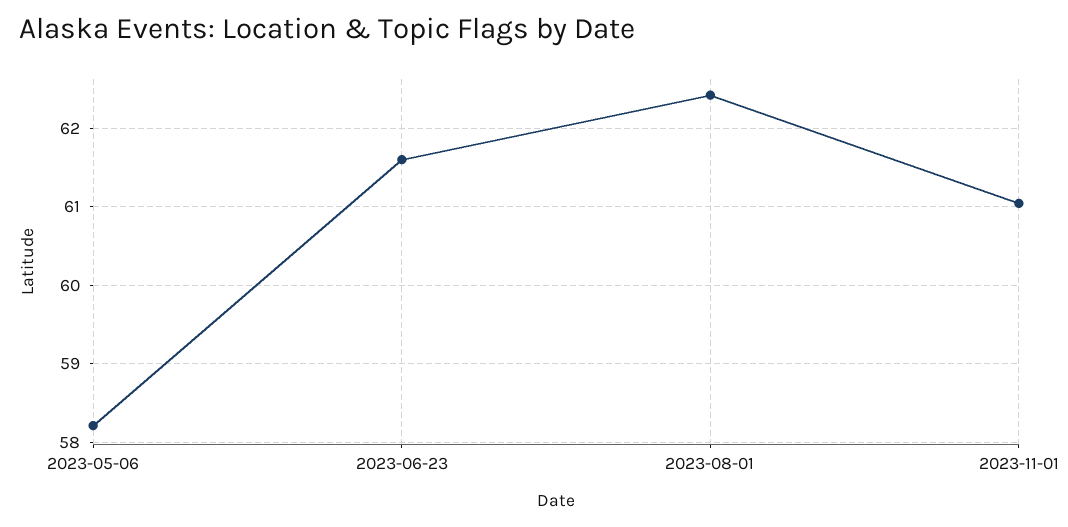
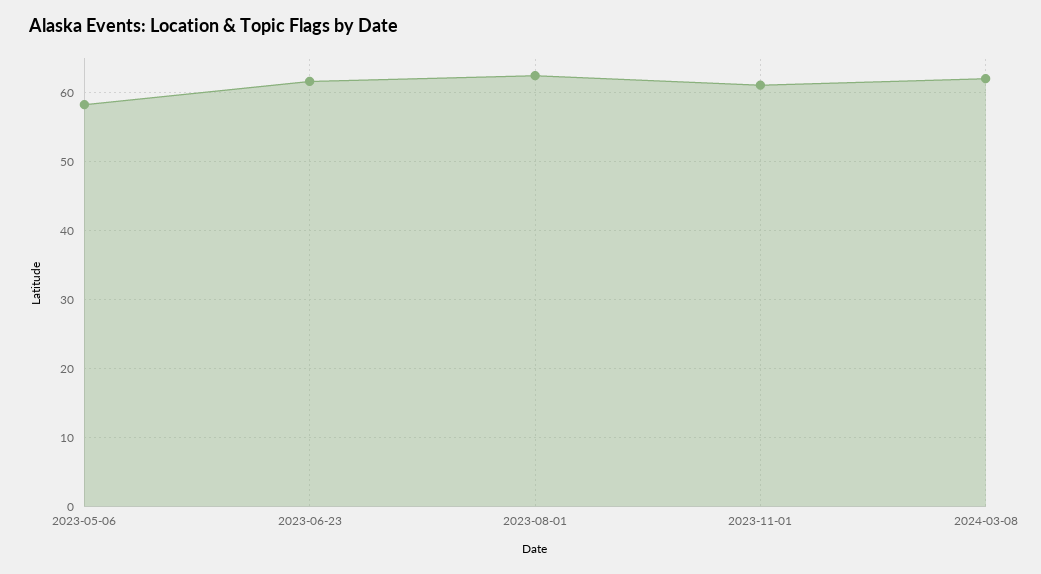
2024-03-08: none -> 62

